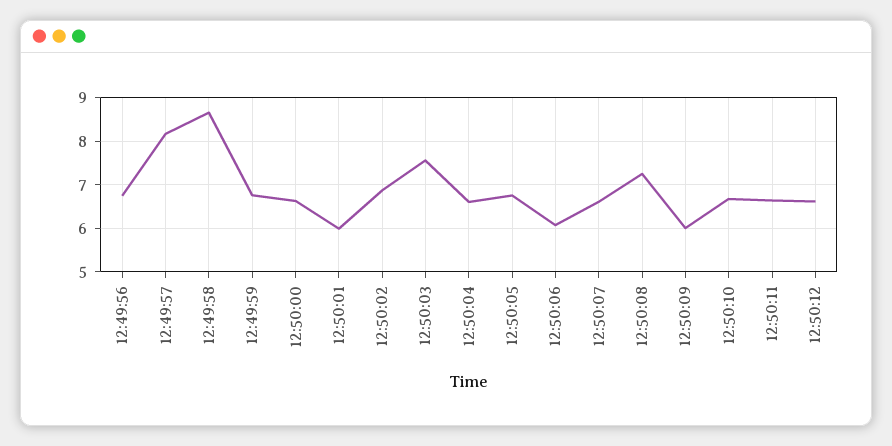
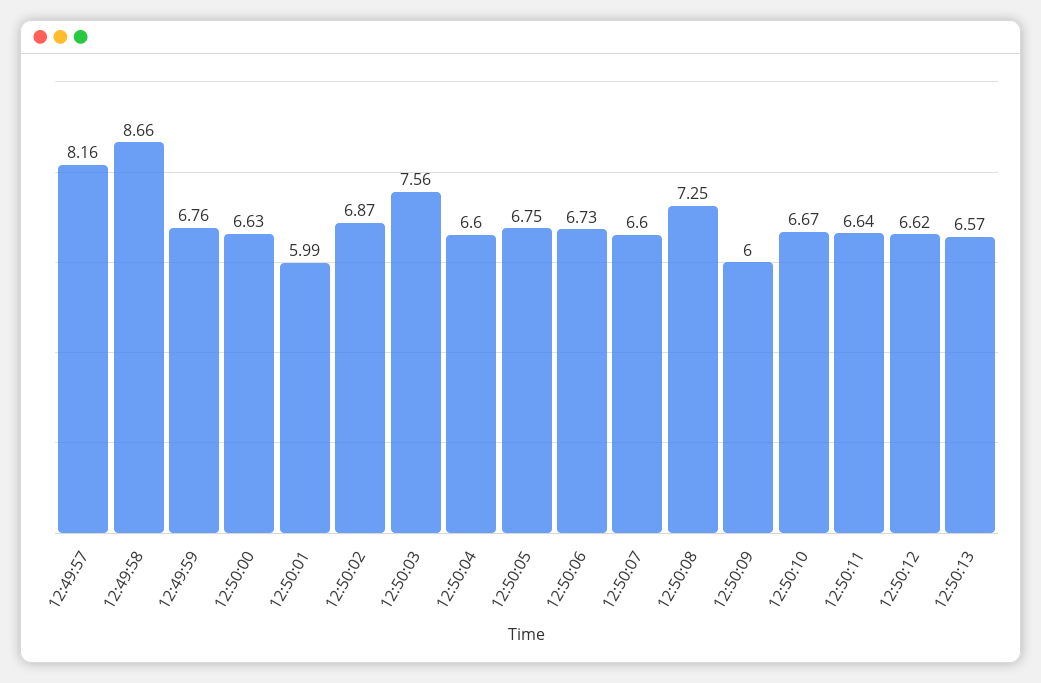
12:49:56: 6.8 -> none
12:50:06: 6 -> 6.73
12:50:13: none -> 6.57

